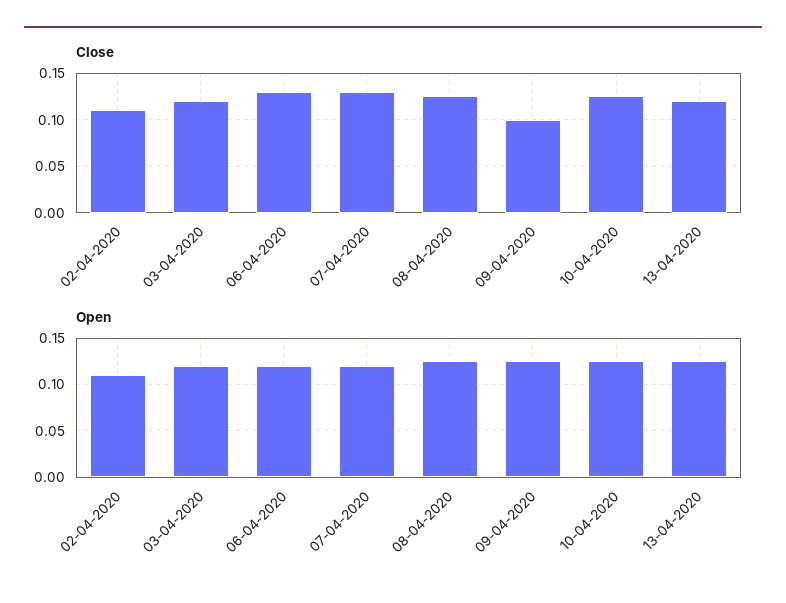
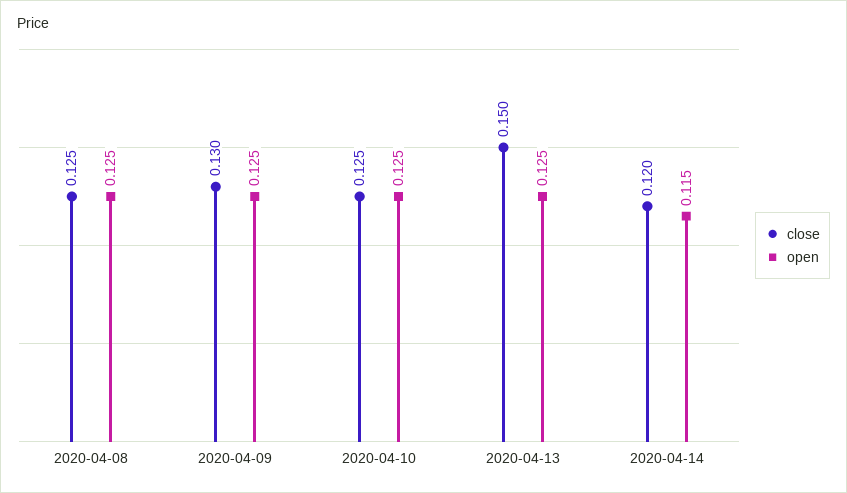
Close, 02-04-2020: 0.11 -> none
Close, 03-04-2020: 0.12 -> none
Close, 06-04-2020: 0.13 -> none
Close, 07-04-2020: 0.13 -> none
Close, 09-04-2020: 0.1 -> 0.13
Close, 13-04-2020: 0.12 -> 0.15
Open, 02-04-2020: 0.11 -> none
Open, 03-04-2020: 0.12 -> none
Open, 06-04-2020: 0.12 -> none
Open, 07-04-2020: 0.12 -> none
Close, 2020-04-14: none -> 0.12
Open, 2020-04-14: none -> 0.115

